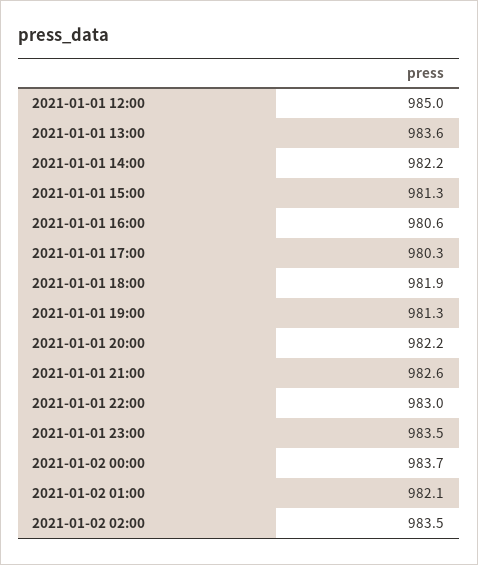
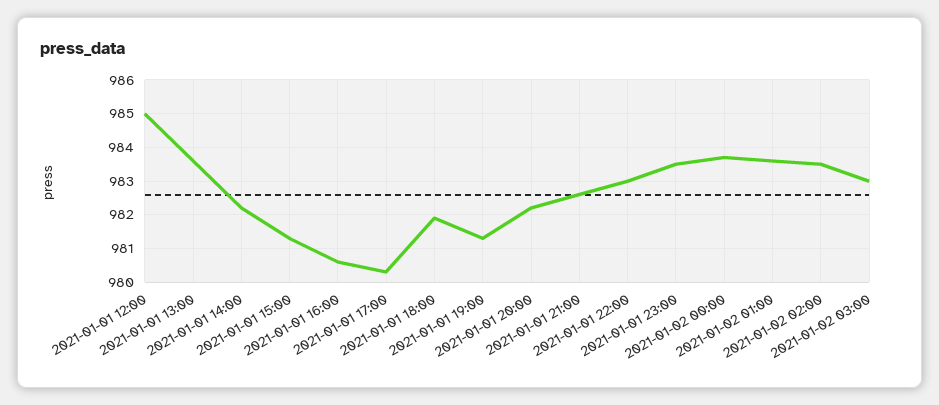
2021-01-02 01:00: 982.1 -> 983.5
2021-01-02 03:00: none -> 983

